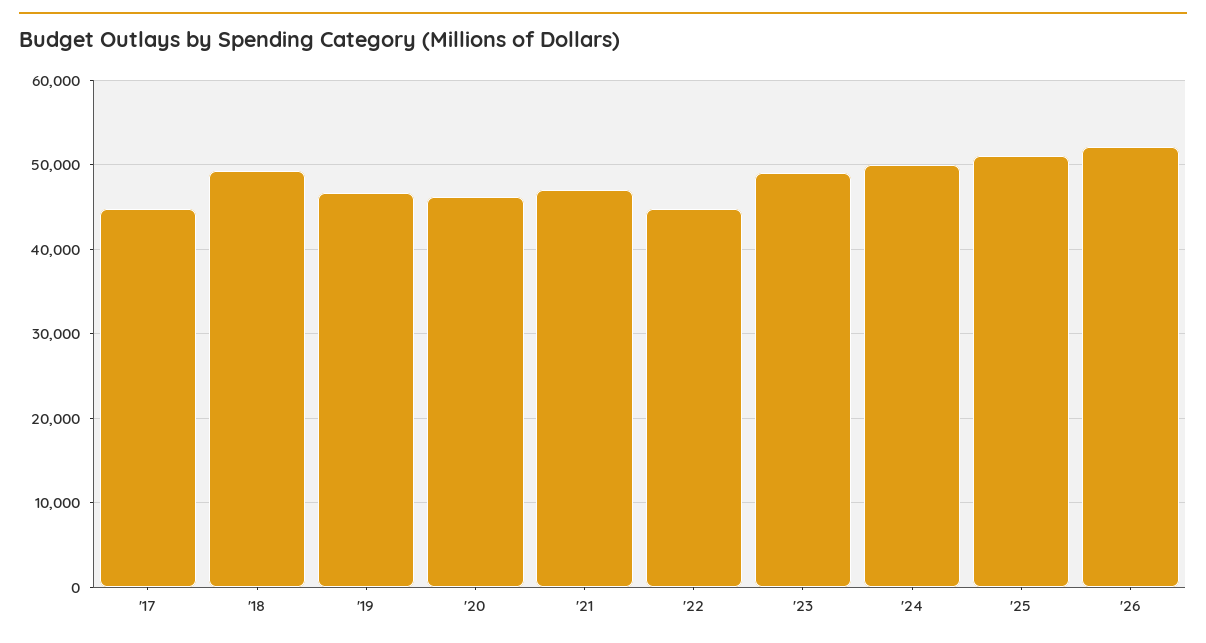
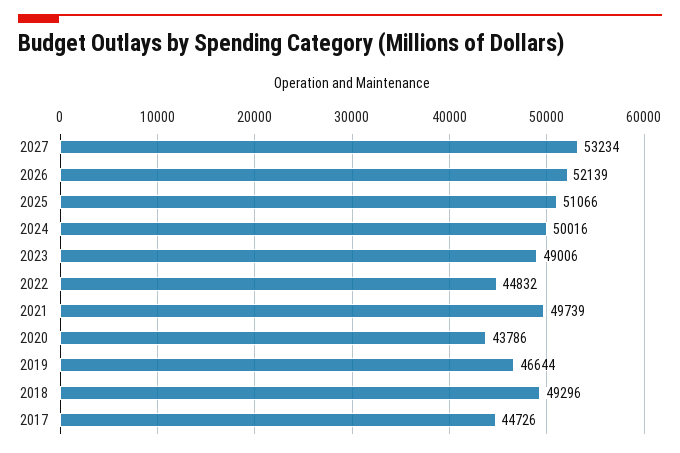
'20: 46000 -> 43786
'21: 47000 -> 49739
2027: none -> 53234

